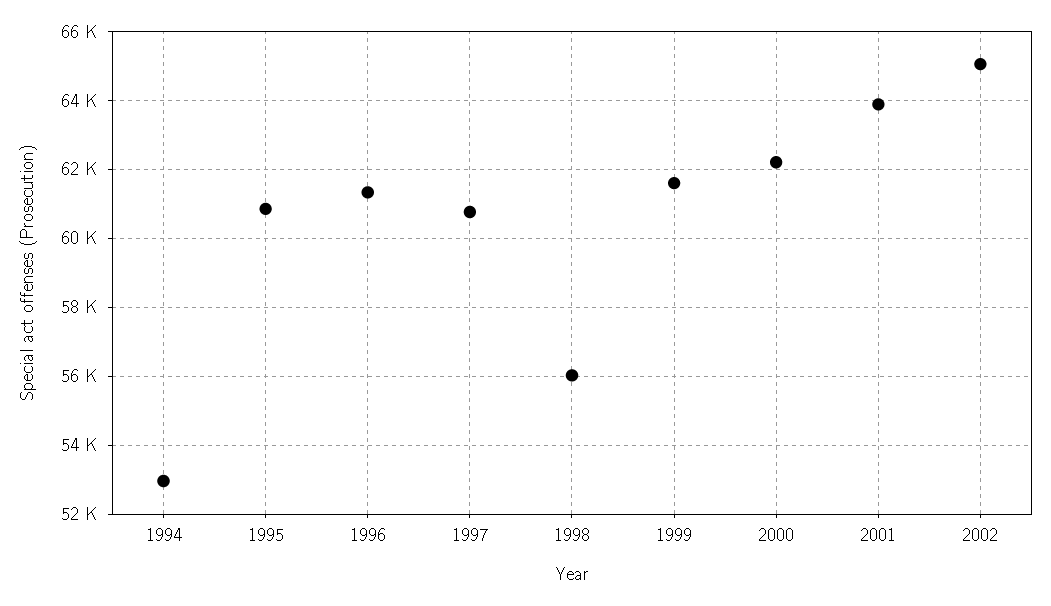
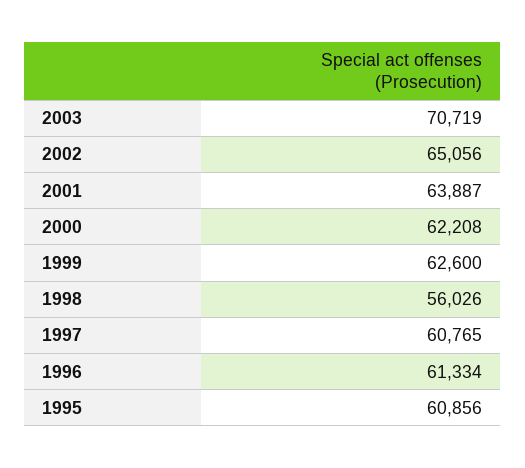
1994: 53000 -> none
1999: 61600 -> 62600
2003: none -> 70719

